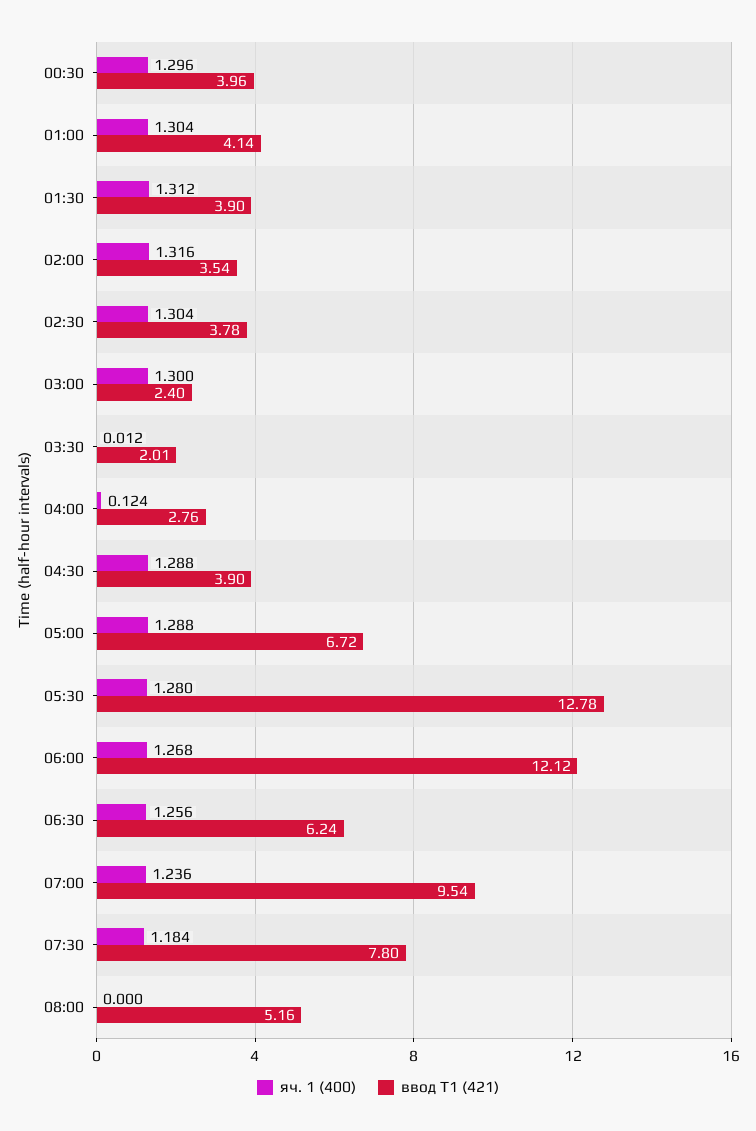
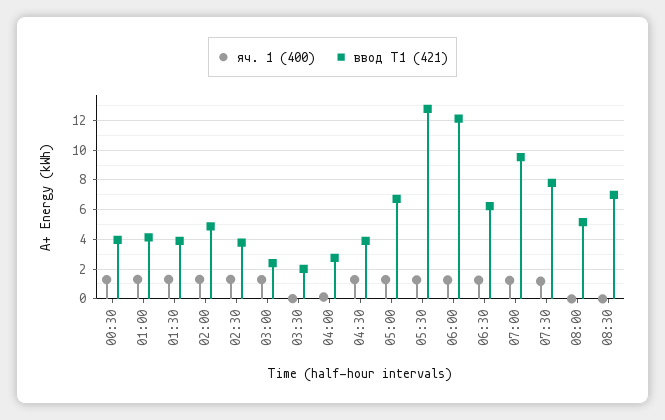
ввод Т1 (421), 02:00: 3.54 -> 5
яч. 1 (400), 08:30: none -> 0
ввод Т1 (421), 08:30: none -> 7

